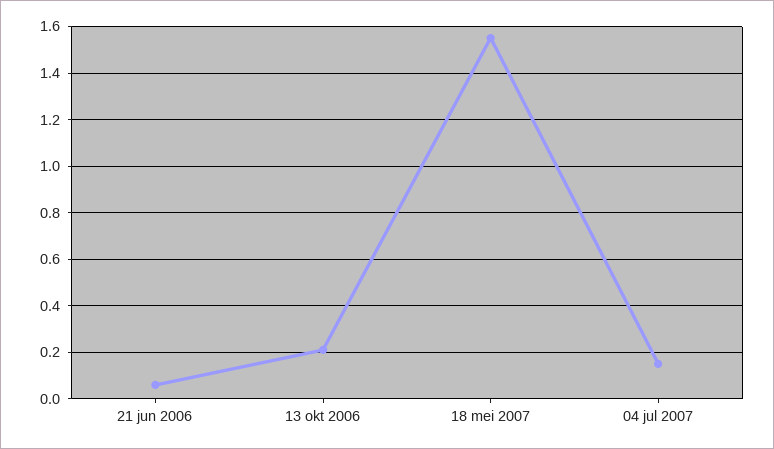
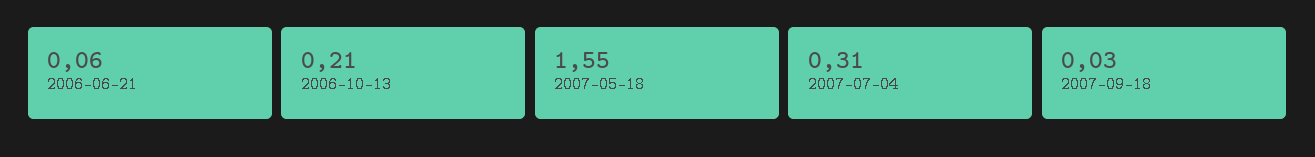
04 jul 2007: 0.15 -> 0.31
2007-09-18: none -> 0.03

